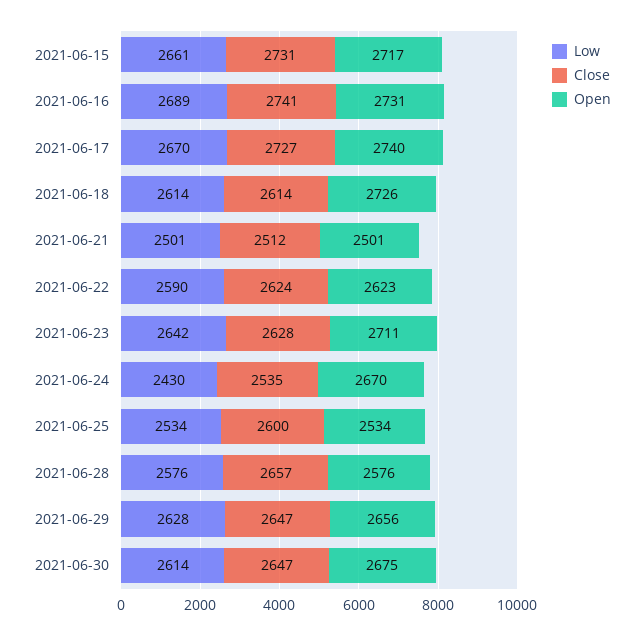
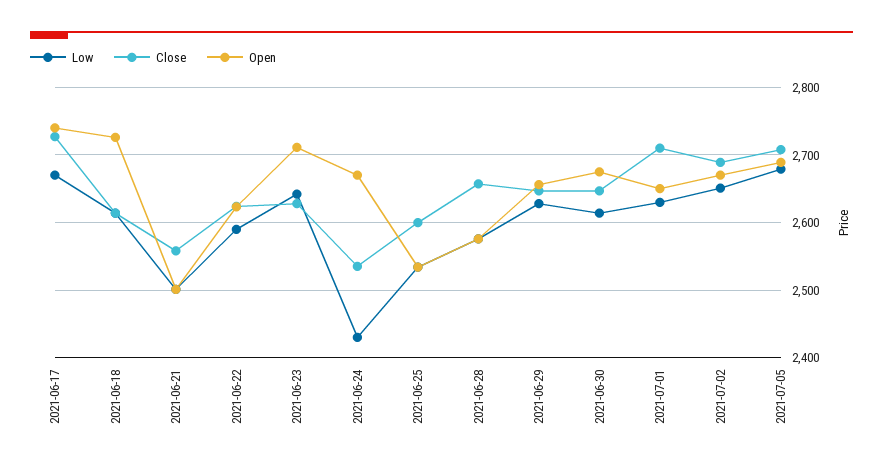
Low, 2021-06-15: 2661 -> none
Close, 2021-06-15: 2731 -> none
Open, 2021-06-15: 2717 -> none
Low, 2021-06-16: 2689 -> none
Close, 2021-06-16: 2741 -> none
Open, 2021-06-16: 2731 -> none
Close, 2021-06-21: 2512 -> 2560
Low, 2021-07-01: none -> 2630
Close, 2021-07-01: none -> 2710
Open, 2021-07-01: none -> 2650
Low, 2021-07-02: none -> 2650
Close, 2021-07-02: none -> 2690
Open, 2021-07-02: none -> 2670
Low, 2021-07-05: none -> 2680
Close, 2021-07-05: none -> 2710
Open, 2021-07-05: none -> 2690

